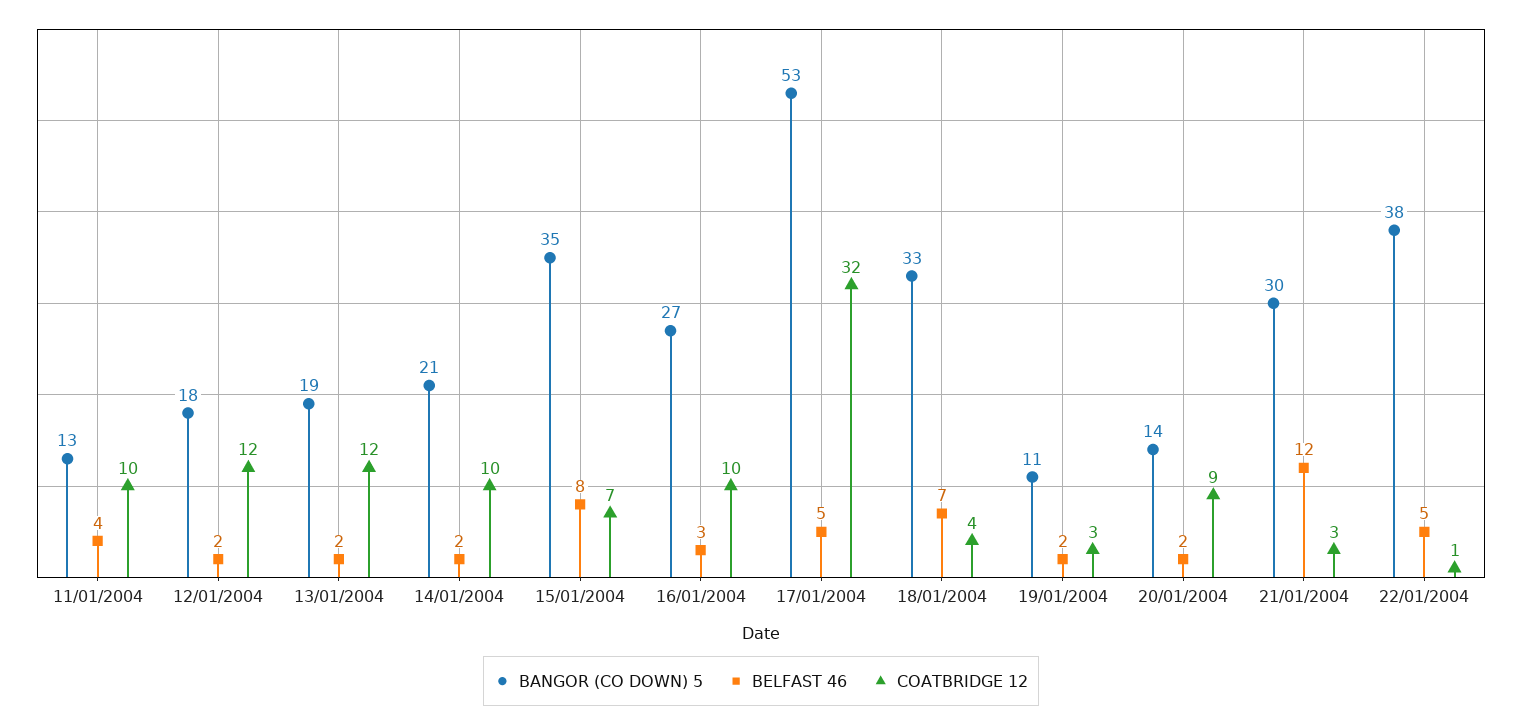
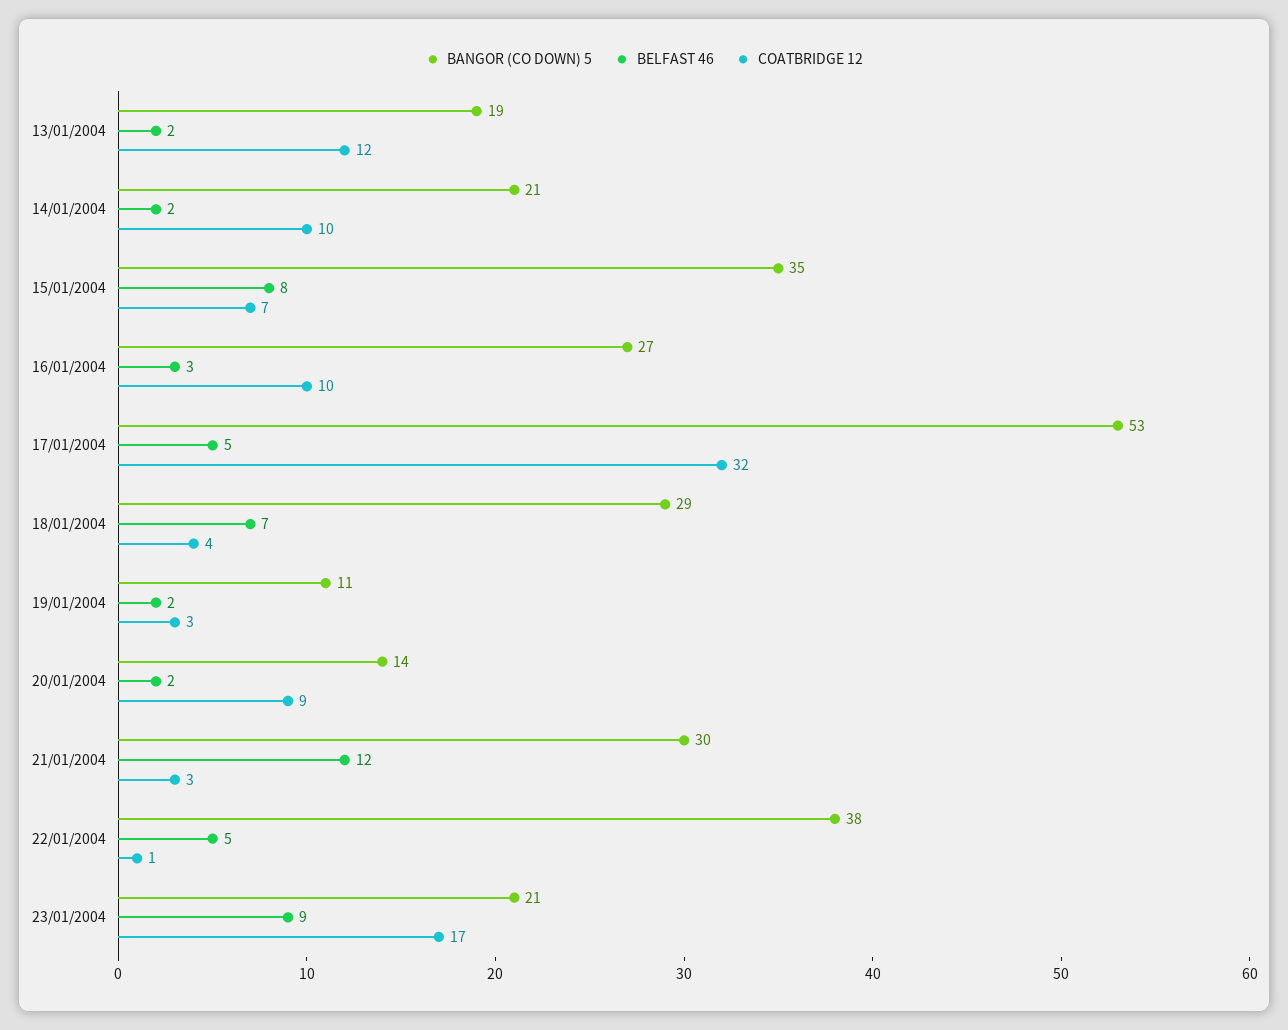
BANGOR (CO DOWN) 5, 11/01/2004: 13 -> none
BELFAST 46, 11/01/2004: 4 -> none
COATBRIDGE 12, 11/01/2004: 10 -> none
BANGOR (CO DOWN) 5, 12/01/2004: 18 -> none
BELFAST 46, 12/01/2004: 2 -> none
COATBRIDGE 12, 12/01/2004: 12 -> none
BANGOR (CO DOWN) 5, 18/01/2004: 33 -> 29
BANGOR (CO DOWN) 5, 23/01/2004: none -> 21
BELFAST 46, 23/01/2004: none -> 9
COATBRIDGE 12, 23/01/2004: none -> 17

